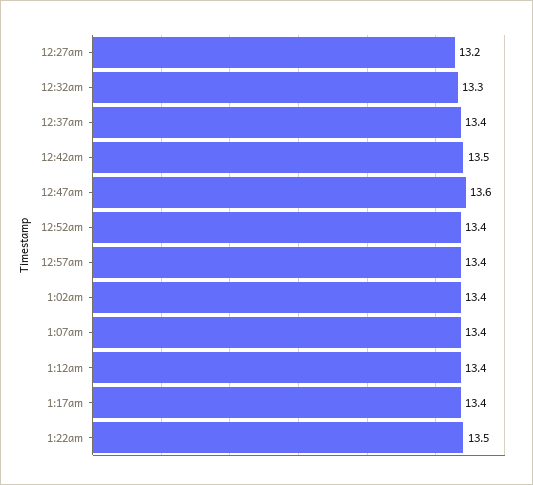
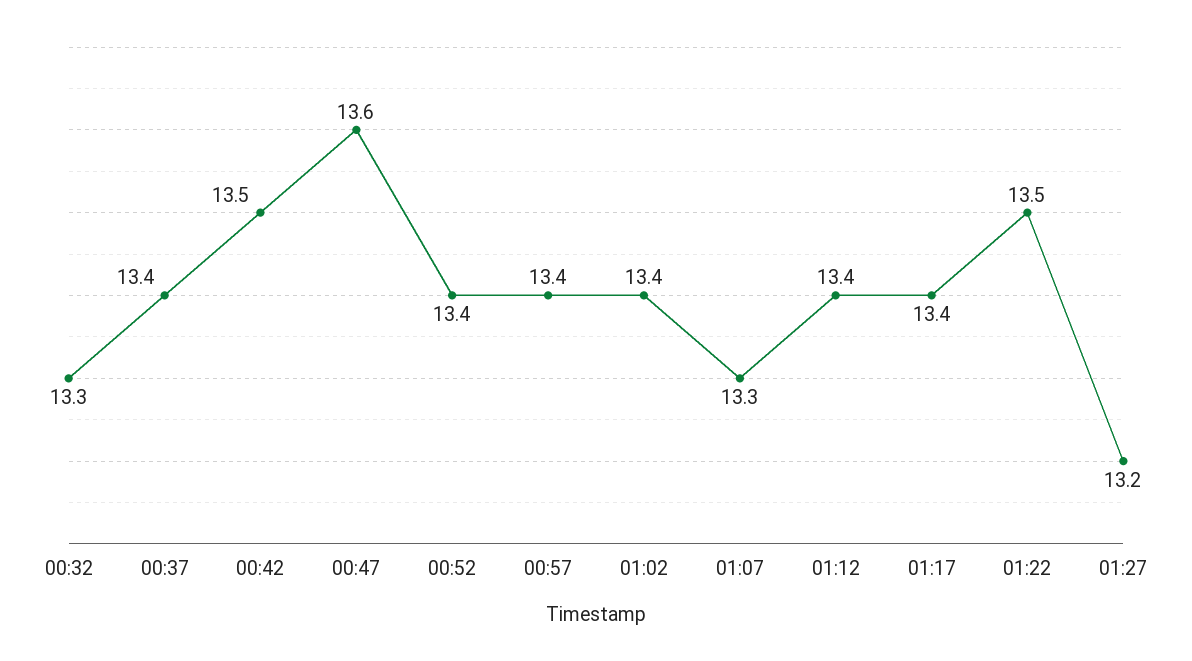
12:27am: 13.2 -> none
1:07am: 13.4 -> 13.3
01:27: none -> 13.2

